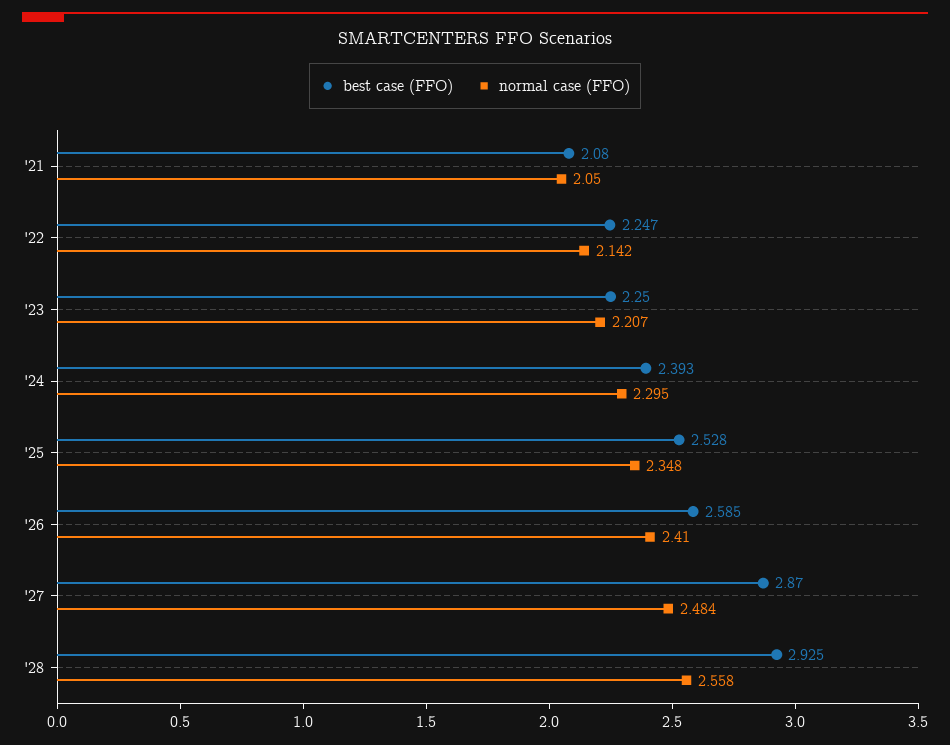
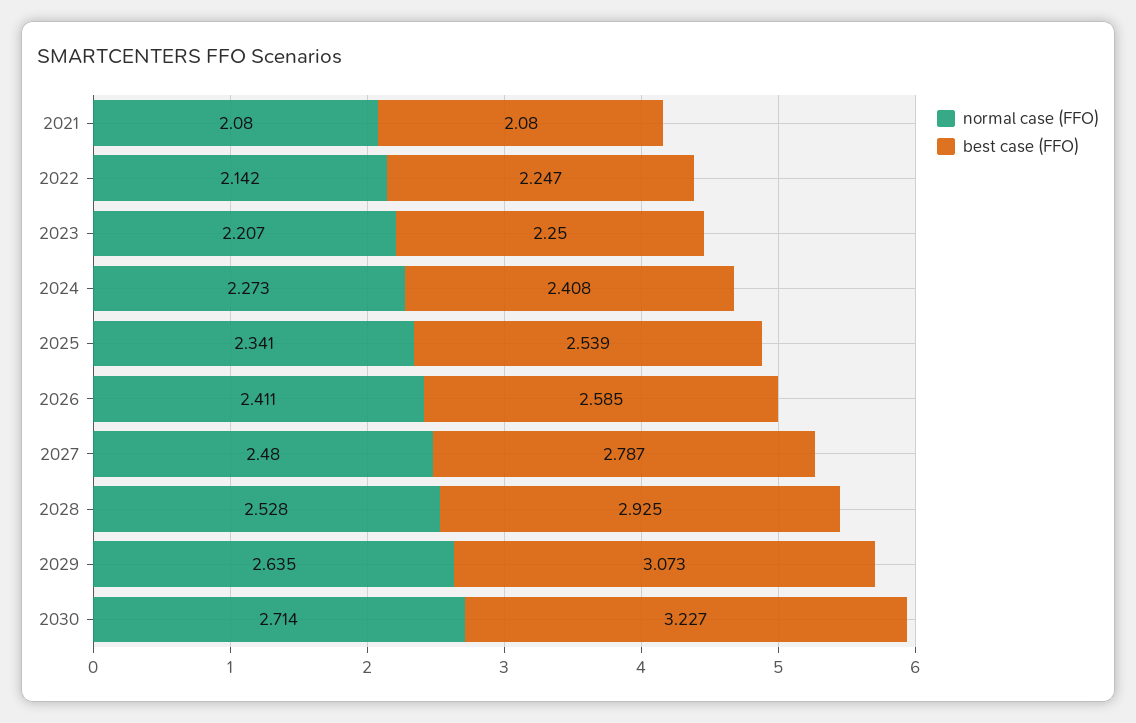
normal case (FFO), '21: 2.05 -> 2.08
best case (FFO), '24: 2.393 -> 2.408
normal case (FFO), '24: 2.295 -> 2.273
best case (FFO), '25: 2.528 -> 2.539
normal case (FFO), '25: 2.348 -> 2.341
normal case (FFO), '26: 2.41 -> 2.411
best case (FFO), '27: 2.87 -> 2.787
normal case (FFO), '27: 2.484 -> 2.48
normal case (FFO), '28: 2.558 -> 2.528
normal case (FFO), 2029: none -> 2.635
best case (FFO), 2029: none -> 3.073
normal case (FFO), 2030: none -> 2.714
best case (FFO), 2030: none -> 3.227

